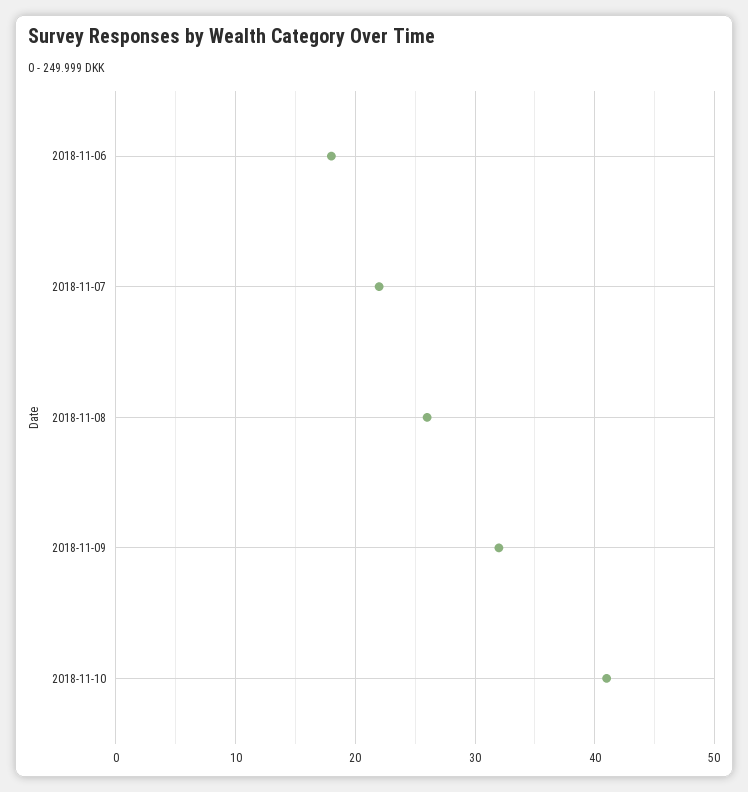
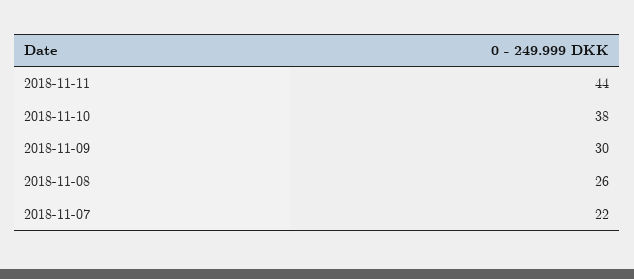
2018-11-06: 18 -> none
2018-11-09: 32 -> 30
2018-11-10: 41 -> 38
2018-11-11: none -> 44

